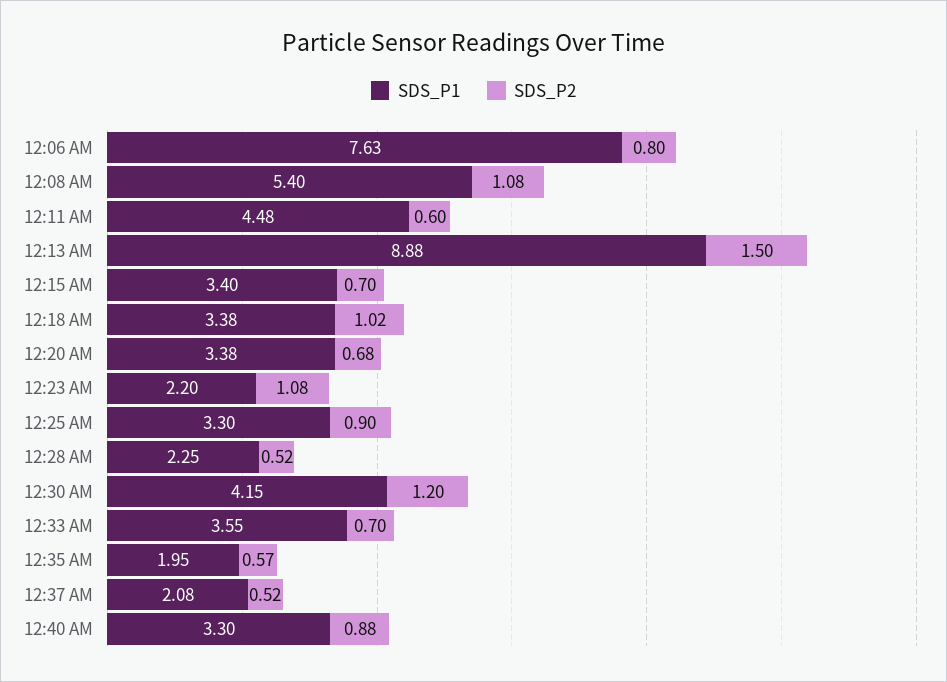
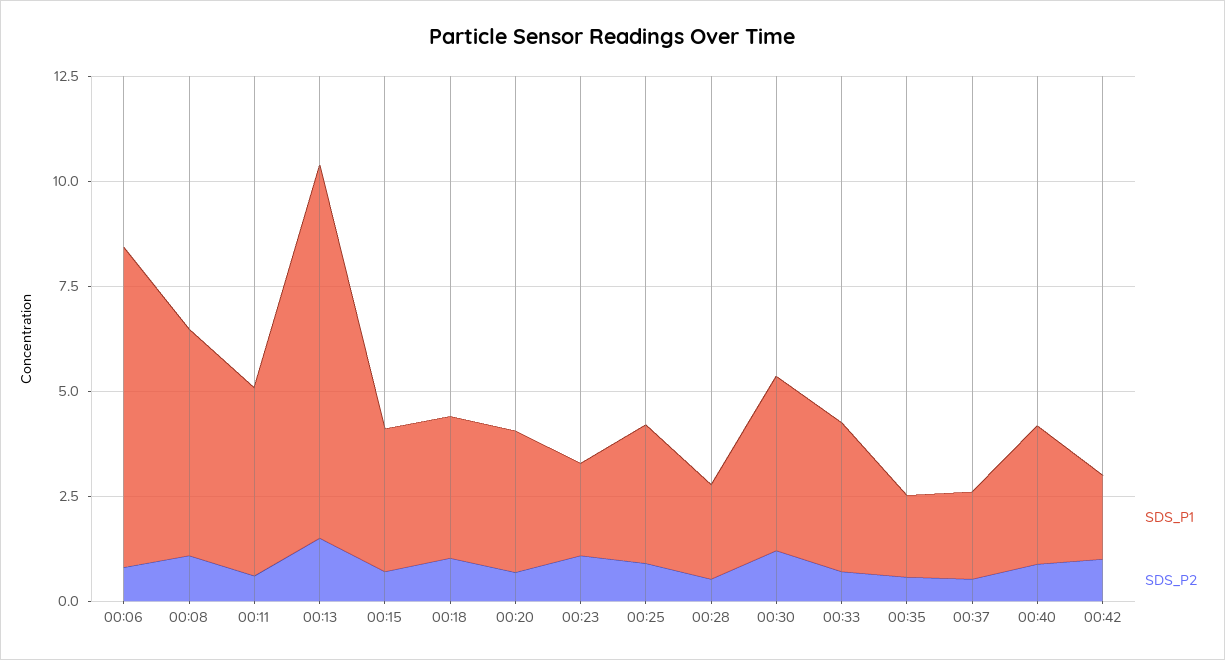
SDS_P1, 00:42: none -> 2
SDS_P2, 00:42: none -> 1

